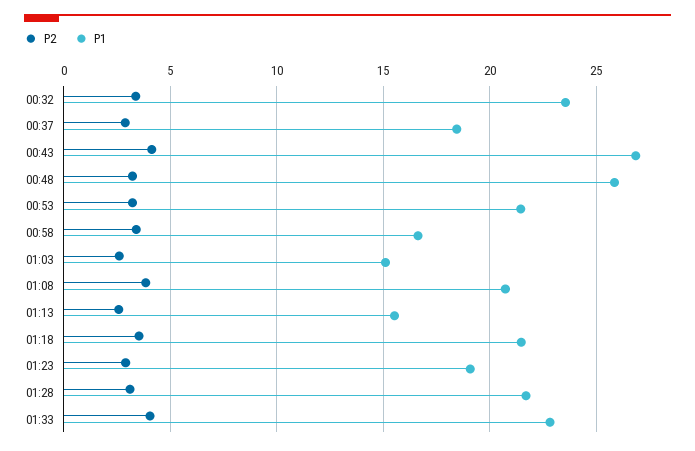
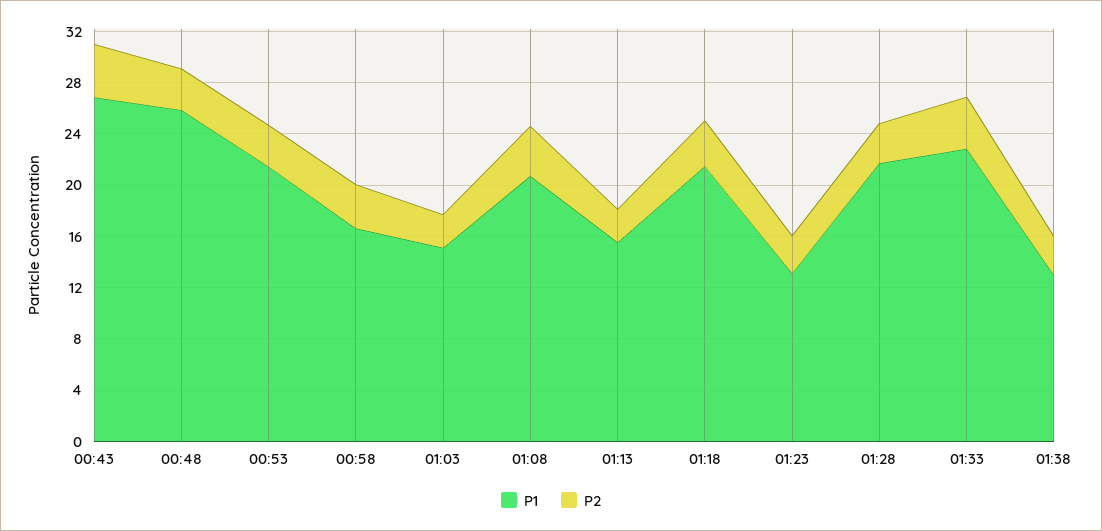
P2, 00:32: 3.5 -> none
P1, 00:32: 23.5 -> none
P2, 00:37: 3 -> none
P1, 00:37: 18.5 -> none
P1, 01:23: 19 -> 13
P1, 01:38: none -> 13
P2, 01:38: none -> 3

